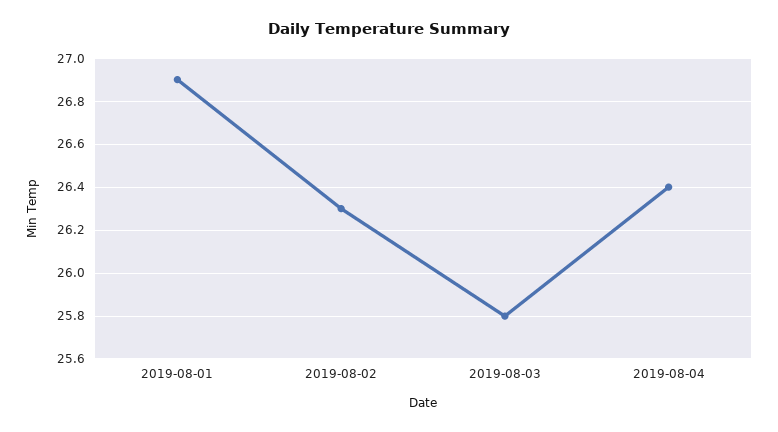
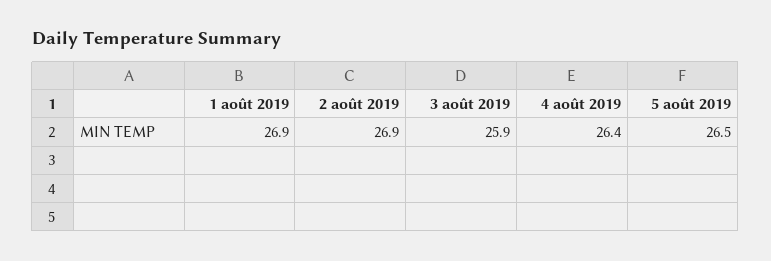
2019-08-02: 26.3 -> 26.9
2019-08-03: 25.8 -> 25.9
5 août 2019: none -> 26.5

